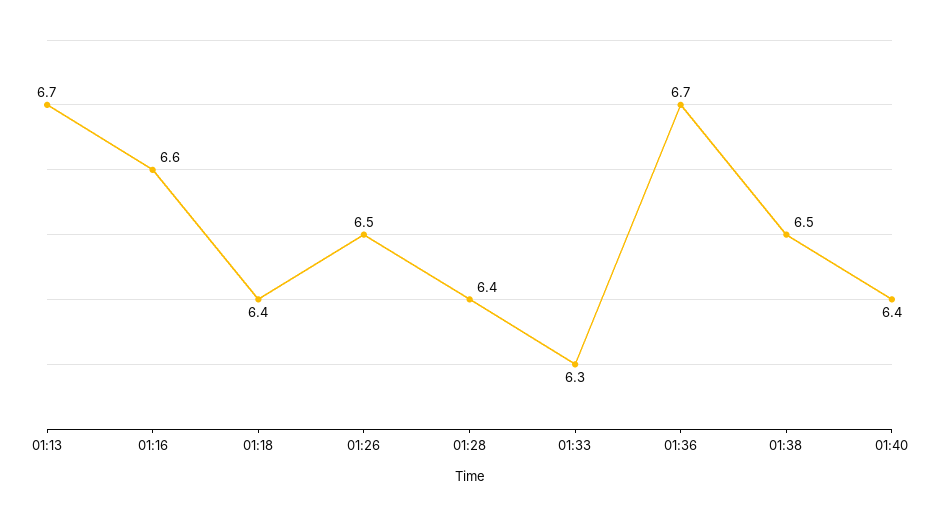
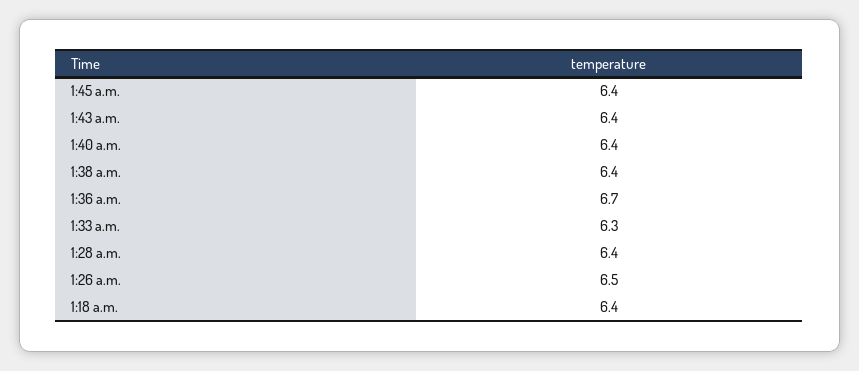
01:13: 6.7 -> none
01:16: 6.6 -> none
01:38: 6.5 -> 6.4
1:45 a.m.: none -> 6.4
1:43 a.m.: none -> 6.4

